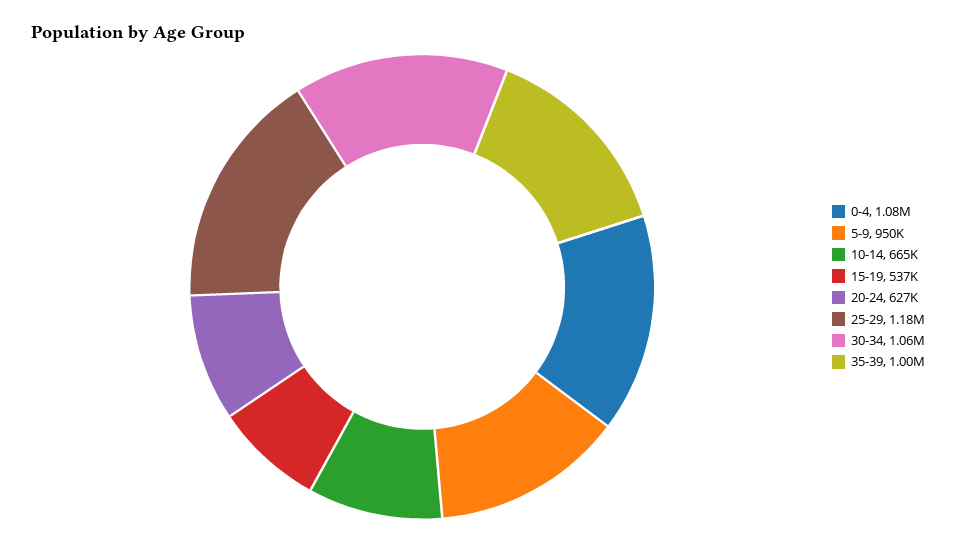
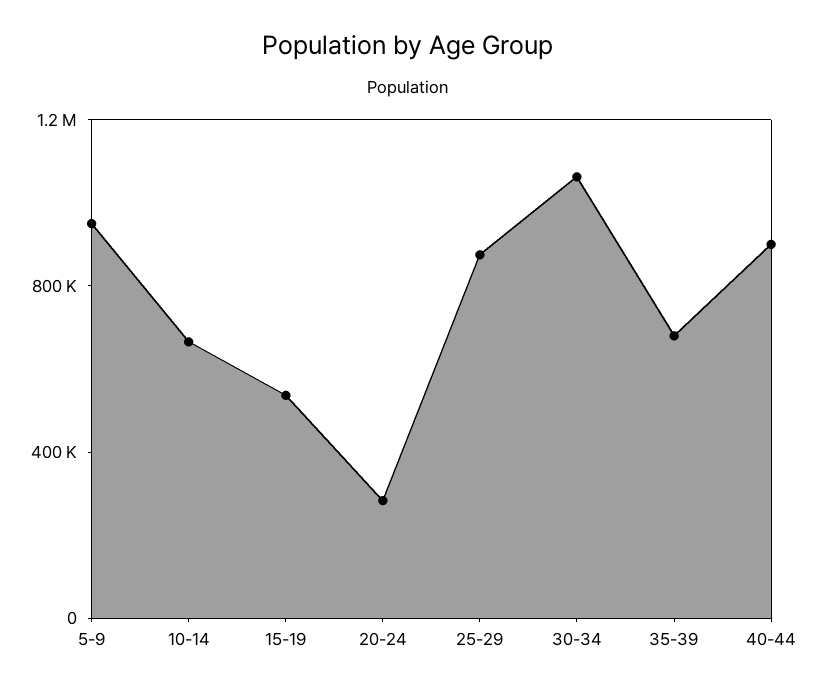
0-4: 1080000 -> none
20-24: 627000 -> 300000
25-29: 1180000 -> 900000
35-39: 1000000 -> 700000
40-44: none -> 900000

